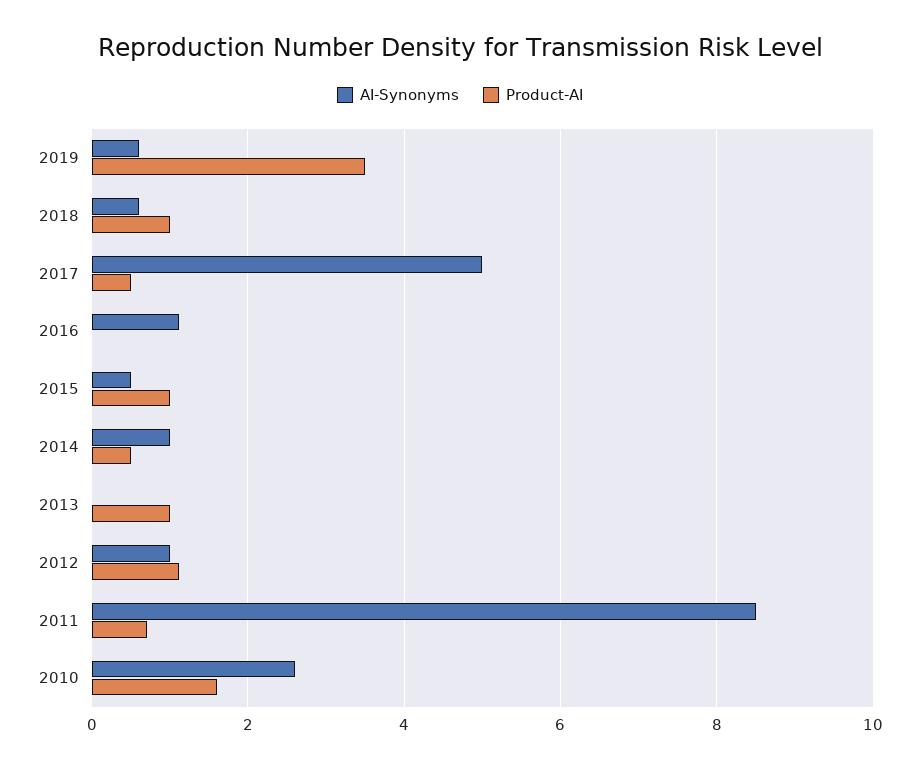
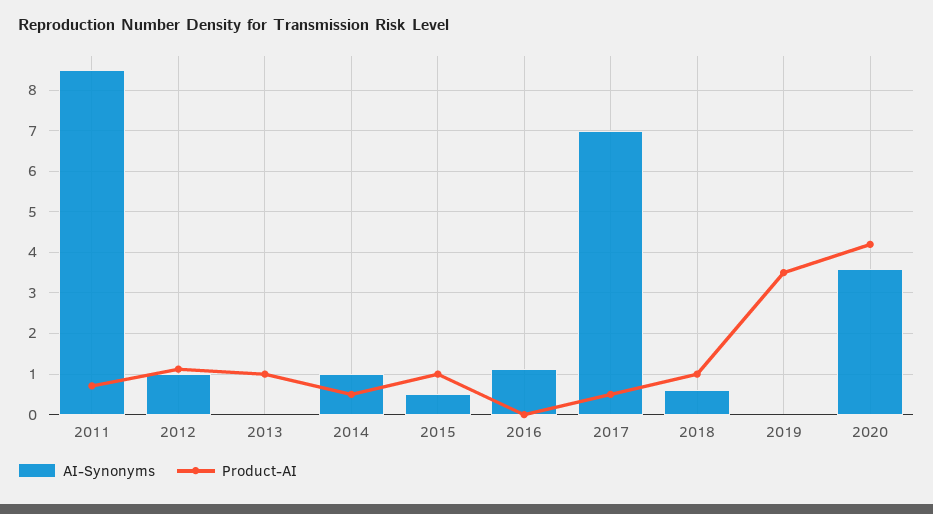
AI-Synonyms, 2019: 0.6 -> 0
AI-Synonyms, 2017: 5 -> 7
AI-Synonyms, 2010: 2.6 -> none
Product-AI, 2010: 1.6 -> none
AI-Synonyms, 2020: none -> 3.6
Product-AI, 2020: none -> 4.2

